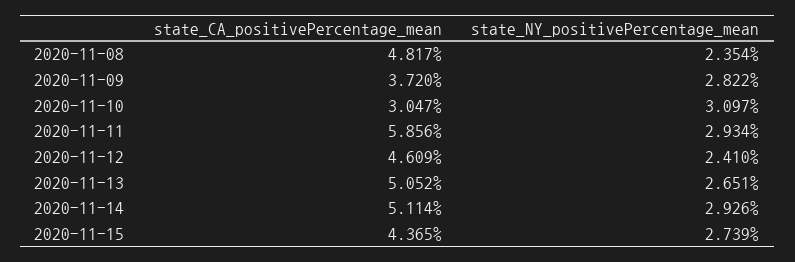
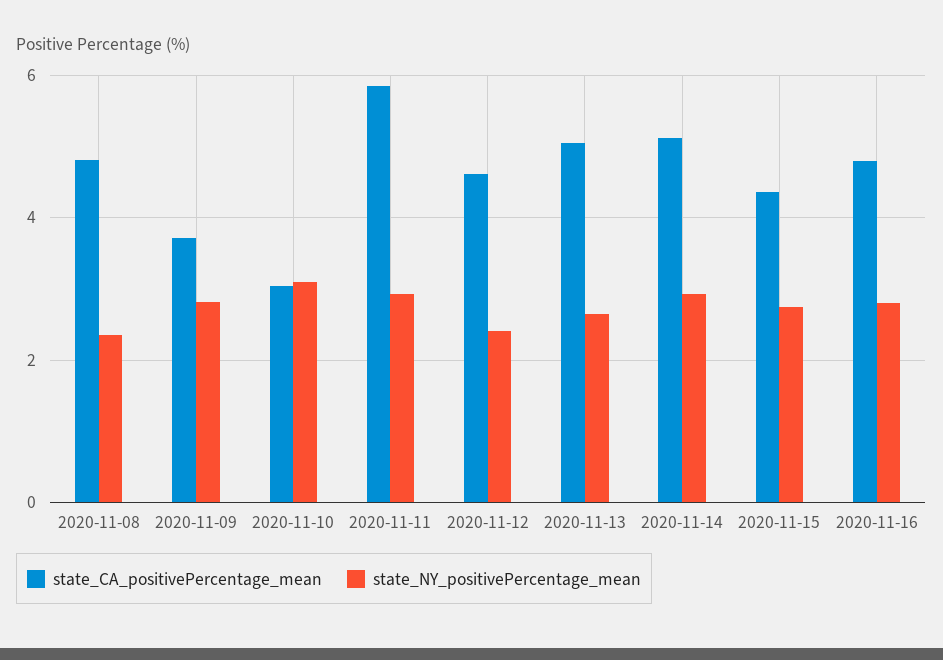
state_CA_positivePercentage_mean, 2020-11-16: none -> 4.8
state_NY_positivePercentage_mean, 2020-11-16: none -> 2.8

